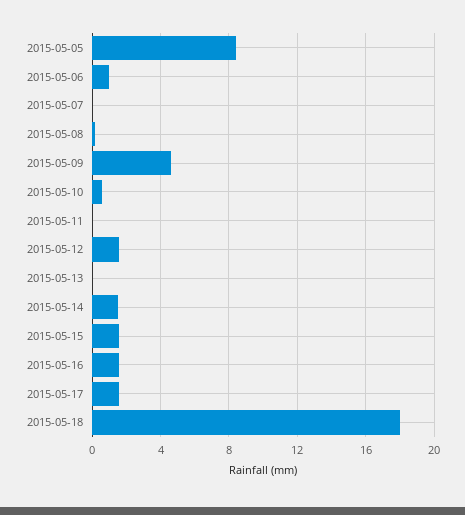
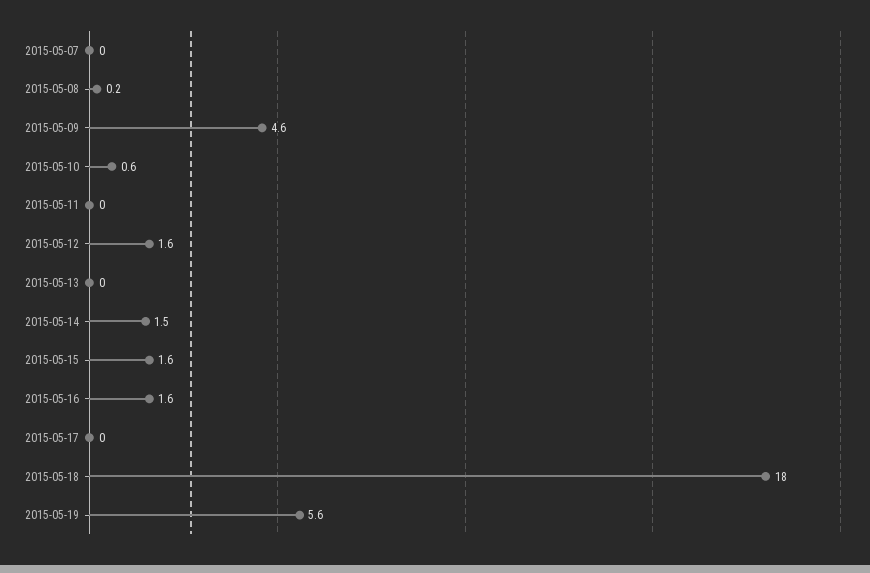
2015-05-05: 8.5 -> none
2015-05-06: 1 -> none
2015-05-17: 1.5 -> 0
2015-05-19: none -> 5.6

